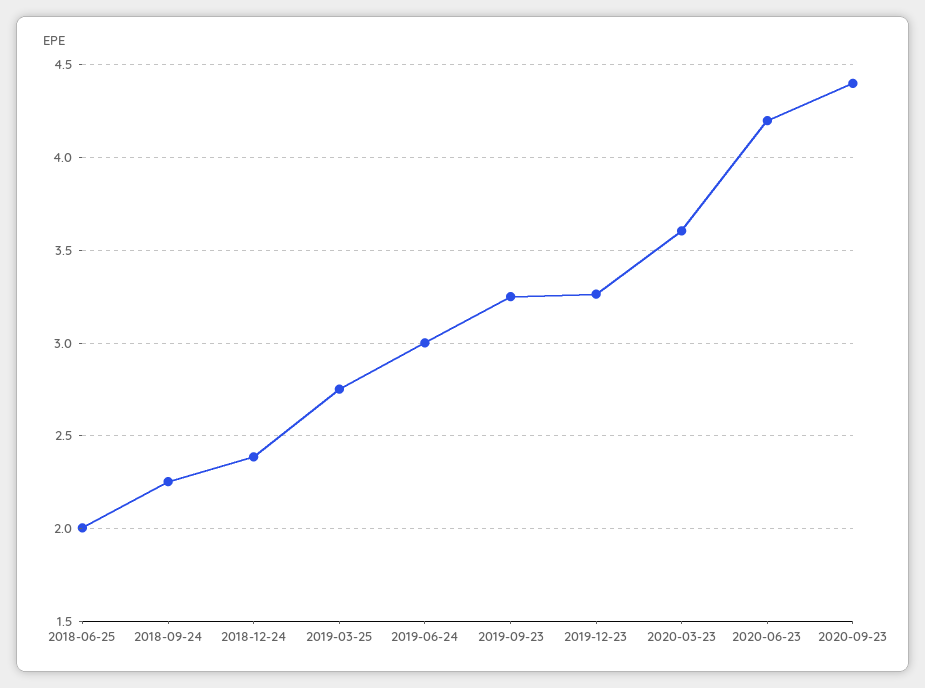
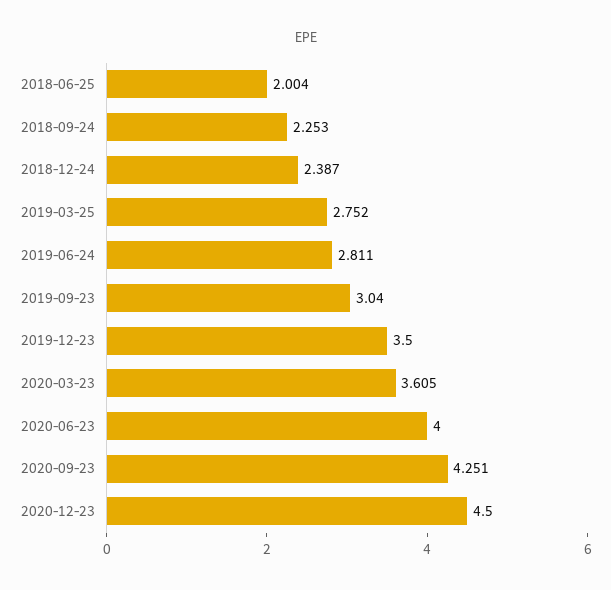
2019-06-24: 3 -> 2.811
2019-09-23: 3.25 -> 3.04
2019-12-23: 3.25 -> 3.5
2020-06-23: 4.2 -> 4
2020-09-23: 4.4 -> 4.251
2020-12-23: none -> 4.5

